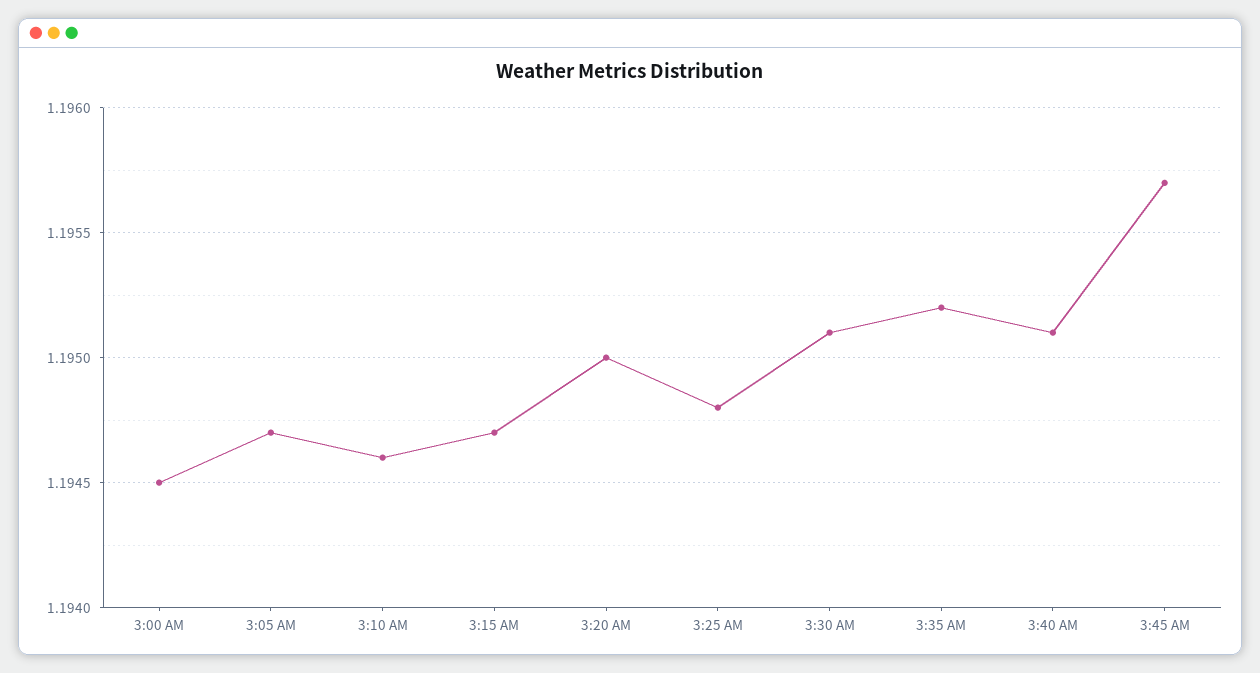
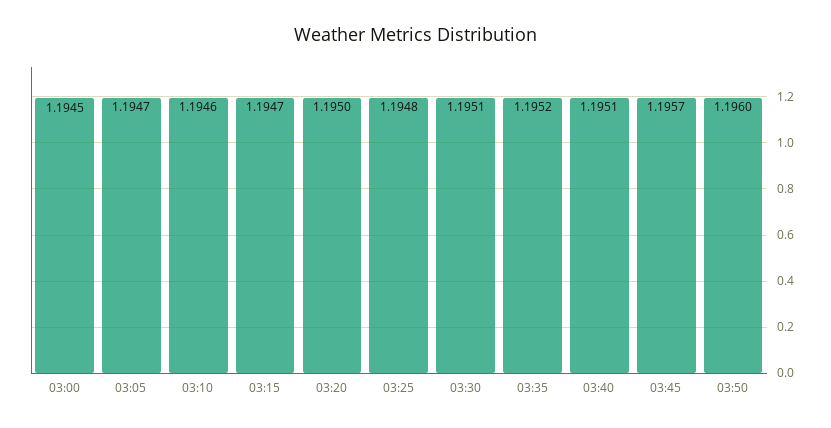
03:50: none -> 1.196

